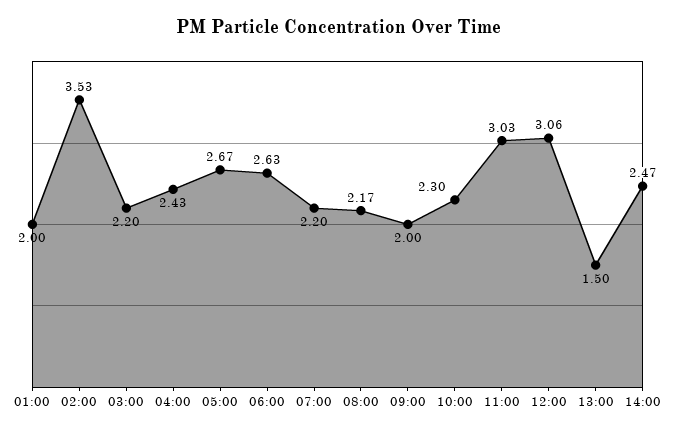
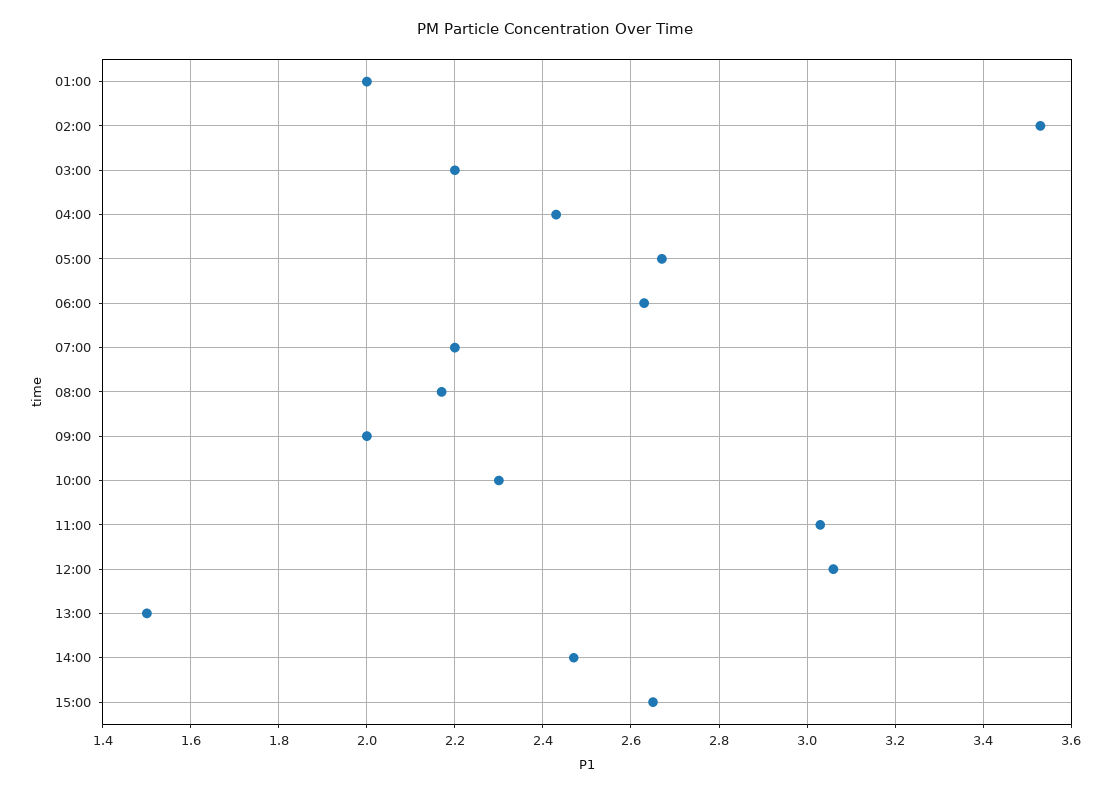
15:00: none -> 2.65

